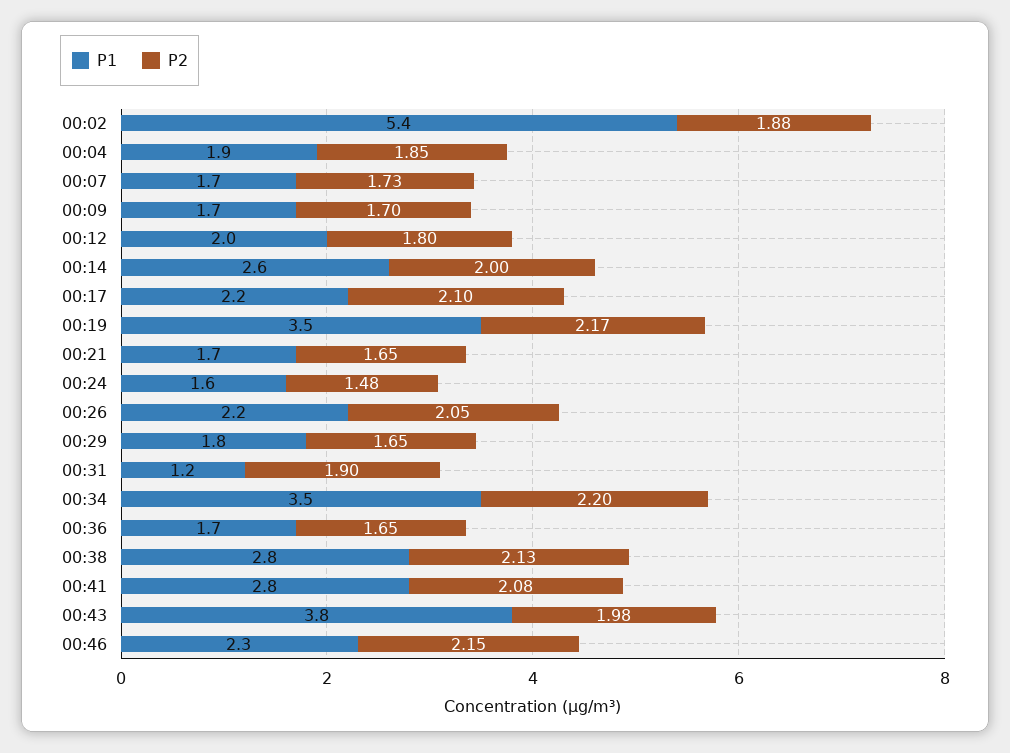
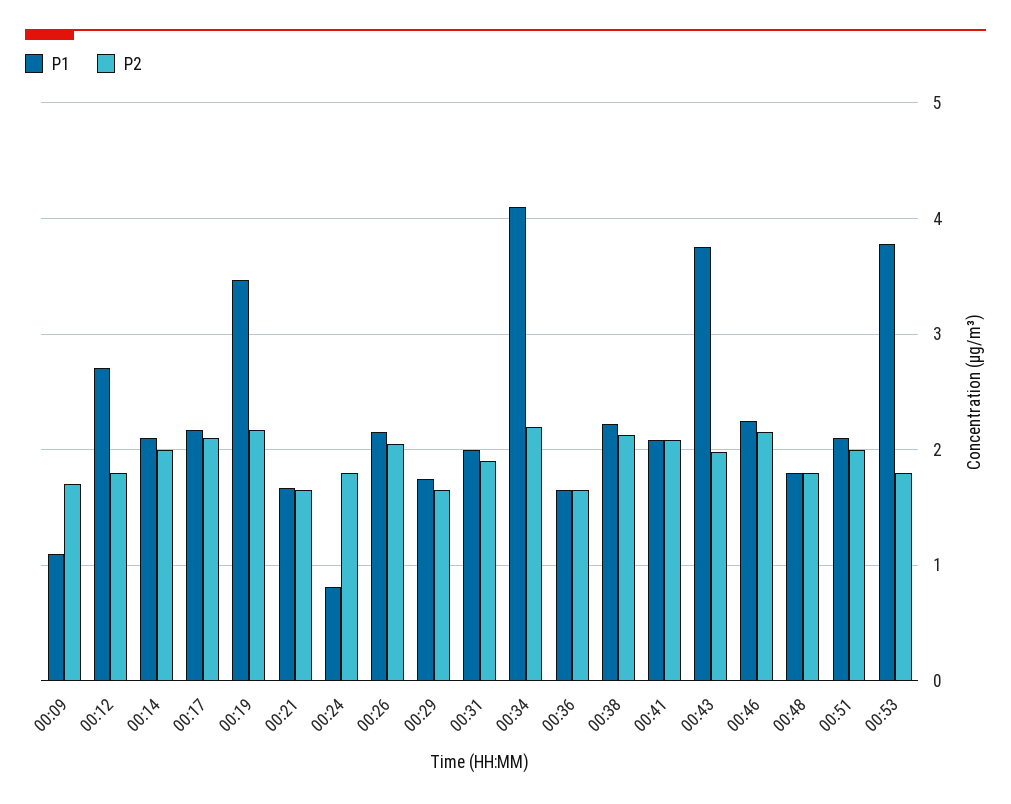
P1, 00:02: 5.4 -> none
P2, 00:02: 1.88 -> none
P1, 00:04: 1.9 -> none
P2, 00:04: 1.85 -> none
P1, 00:07: 1.7 -> none
P2, 00:07: 1.73 -> none
P1, 00:09: 1.7 -> 1.1
P1, 00:12: 2 -> 2.7
P1, 00:14: 2.6 -> 2.1
P1, 00:24: 1.6 -> 0.8
P2, 00:24: 1.48 -> 1.8
P1, 00:31: 1.2 -> 2
P1, 00:34: 3.5 -> 4.1
P1, 00:38: 2.8 -> 2.2
P1, 00:41: 2.8 -> 2.1
P1, 00:48: none -> 1.8
P2, 00:48: none -> 1.8
P1, 00:51: none -> 2.1
P2, 00:51: none -> 2
P1, 00:53: none -> 3.8
P2, 00:53: none -> 1.8

